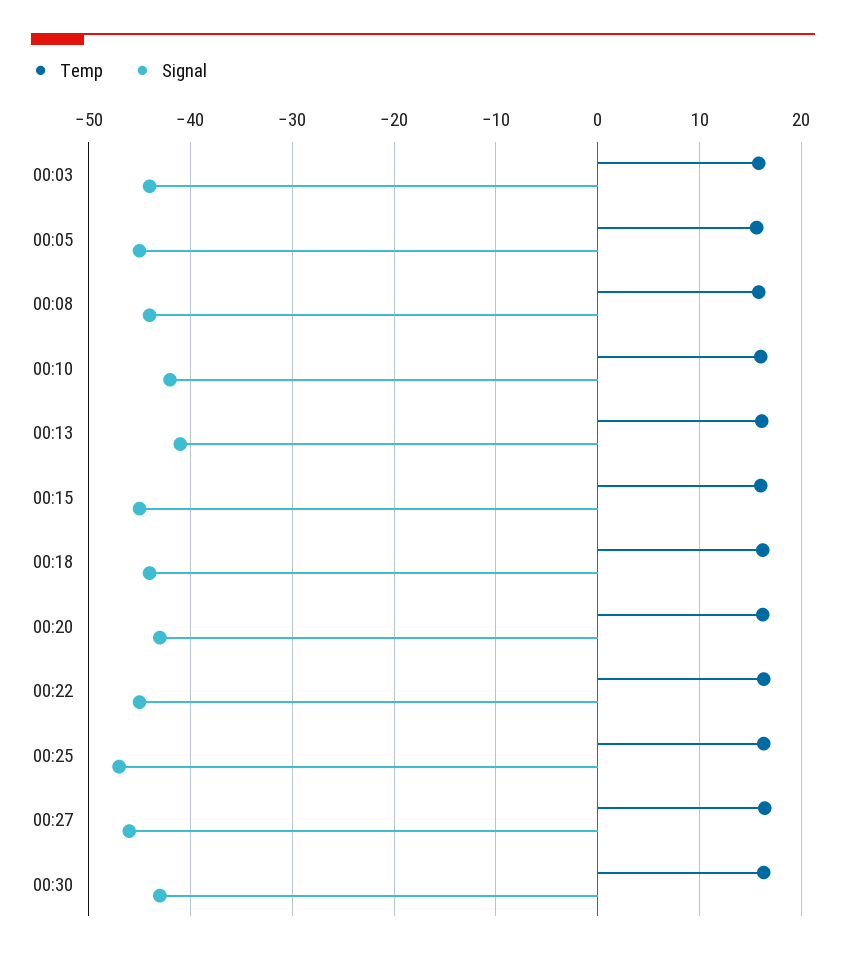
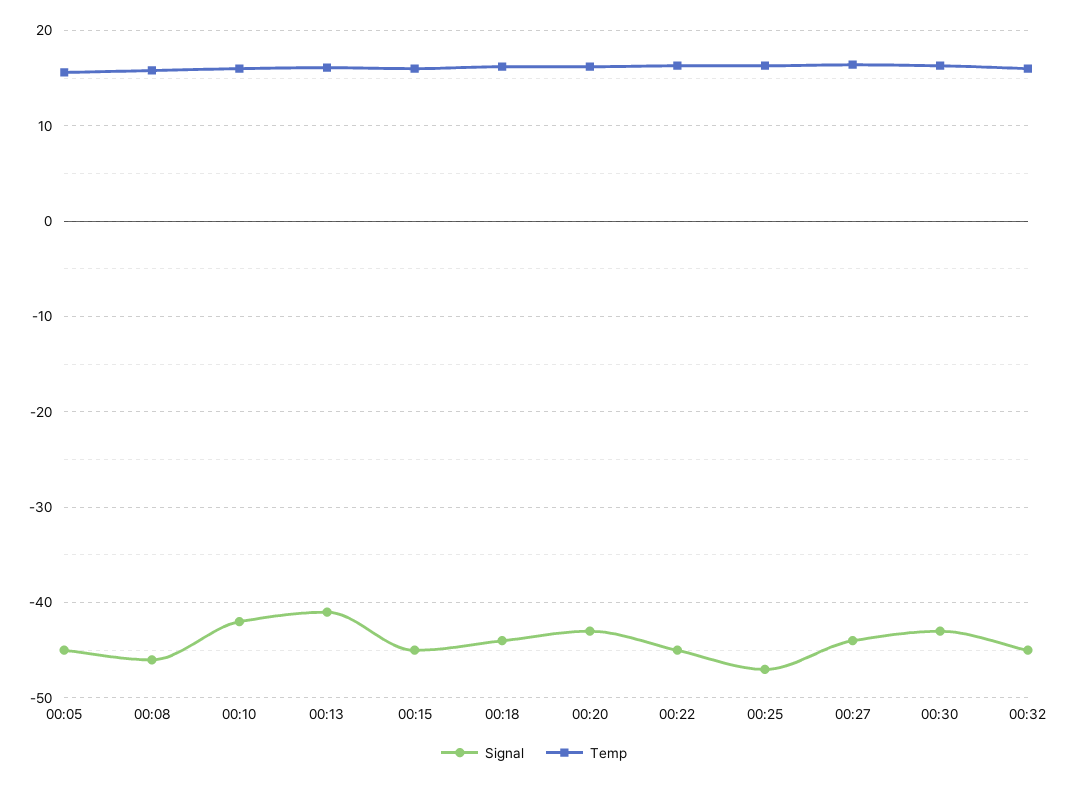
Temp, 00:03: 16 -> none
Signal, 00:03: -44 -> none
Signal, 00:08: -44 -> -46
Signal, 00:27: -46 -> -44
Signal, 00:32: none -> -45
Temp, 00:32: none -> 16

